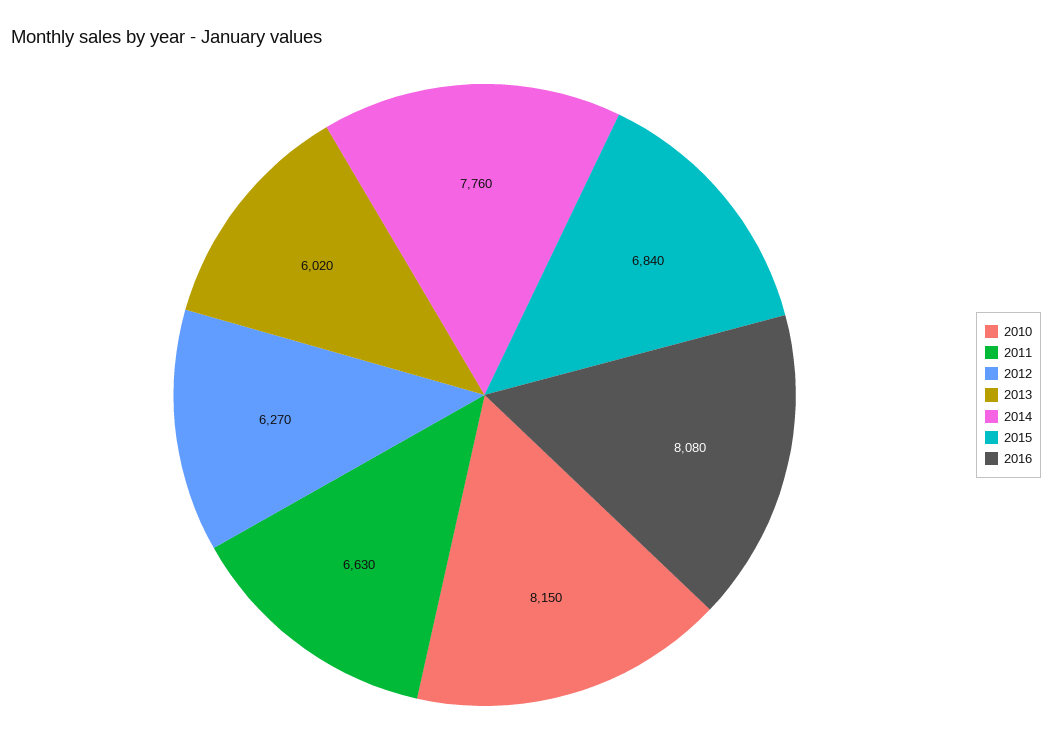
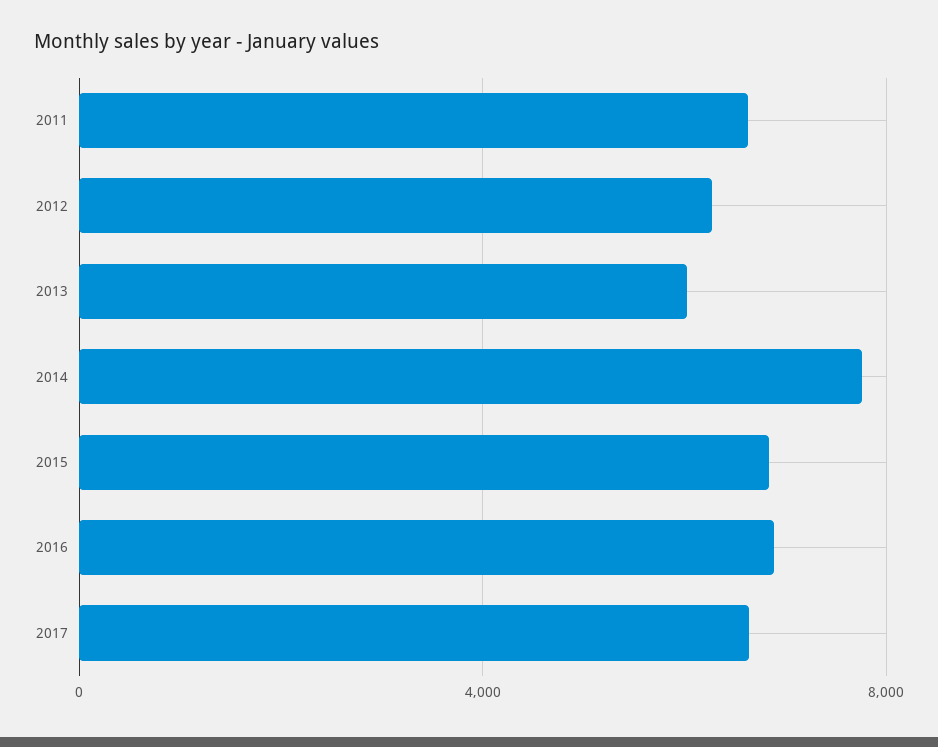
2010: 8150 -> none
2016: 8080 -> 7000
2017: none -> 6500

